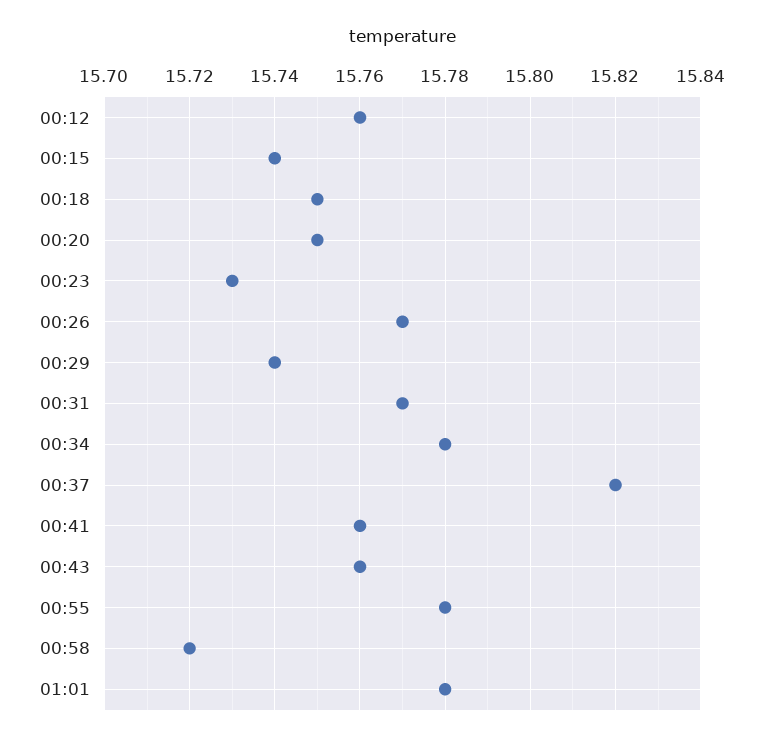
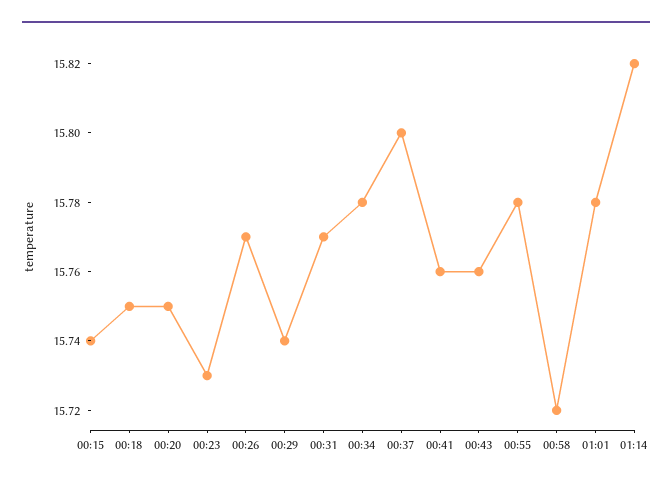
00:12: 15.76 -> none
00:37: 15.82 -> 15.8
01:14: none -> 15.82

